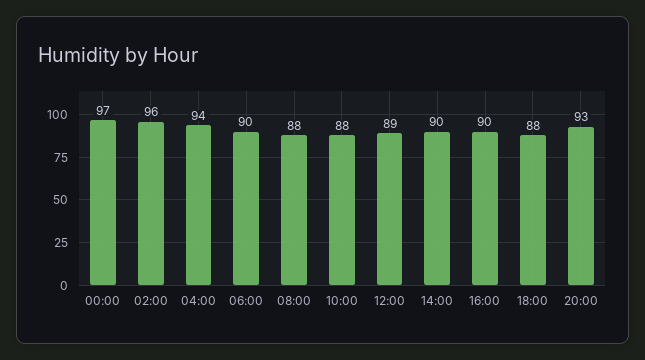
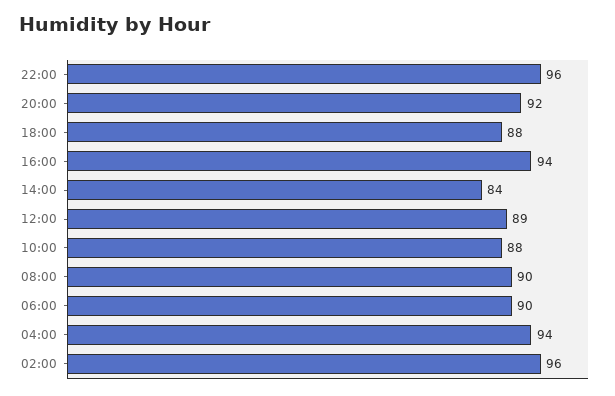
00:00: 97 -> none
08:00: 88 -> 90
14:00: 90 -> 84
16:00: 90 -> 94
20:00: 93 -> 92
22:00: none -> 96

